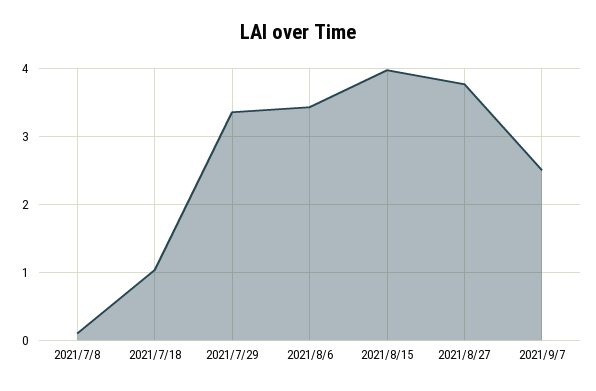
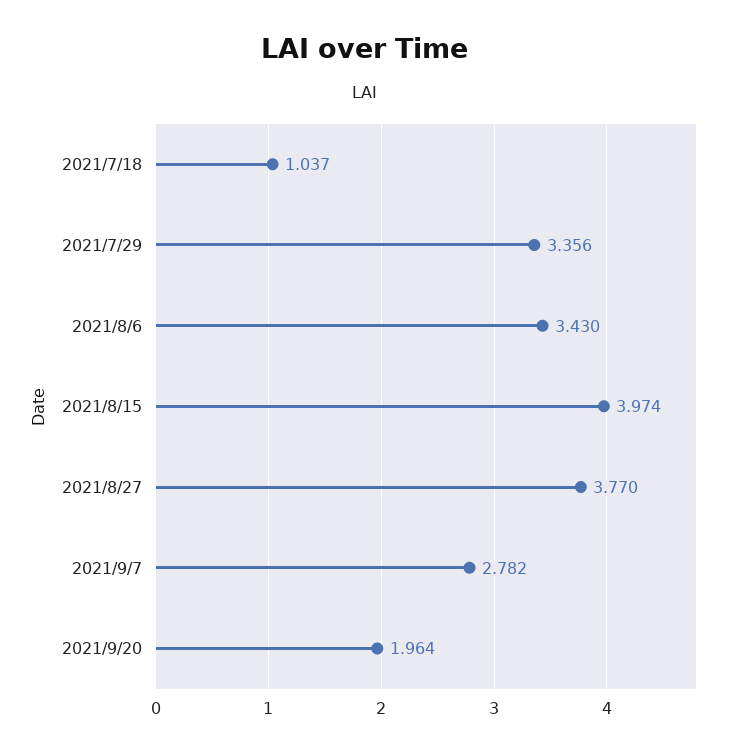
2021/7/8: 0.1 -> none
2021/9/7: 2.5 -> 2.782
2021/9/20: none -> 1.964

